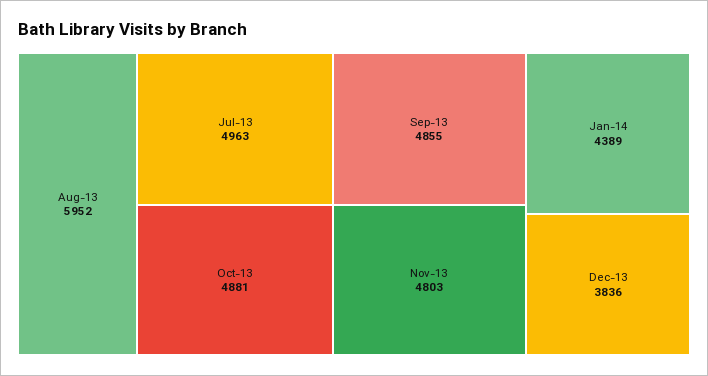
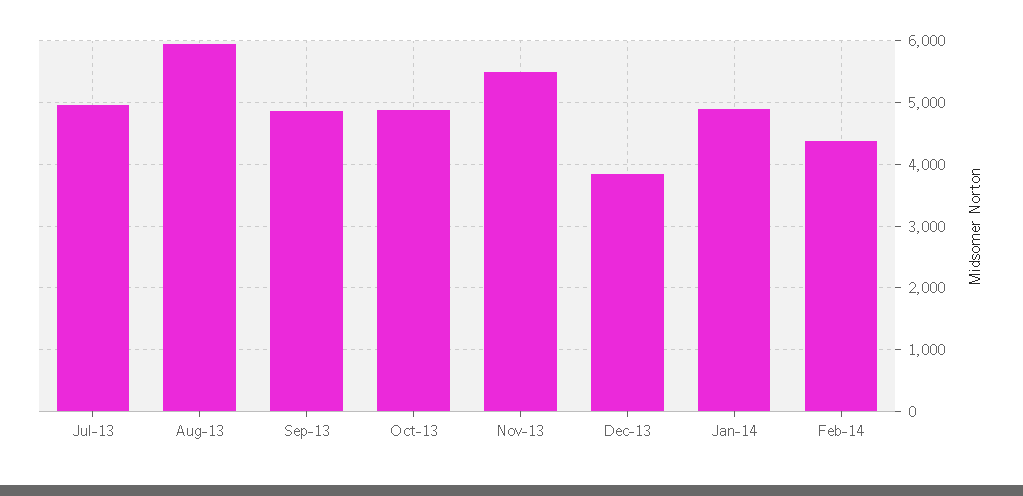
Nov-13: 4803 -> 5500
Jan-14: 4389 -> 4900
Feb-14: none -> 4400

